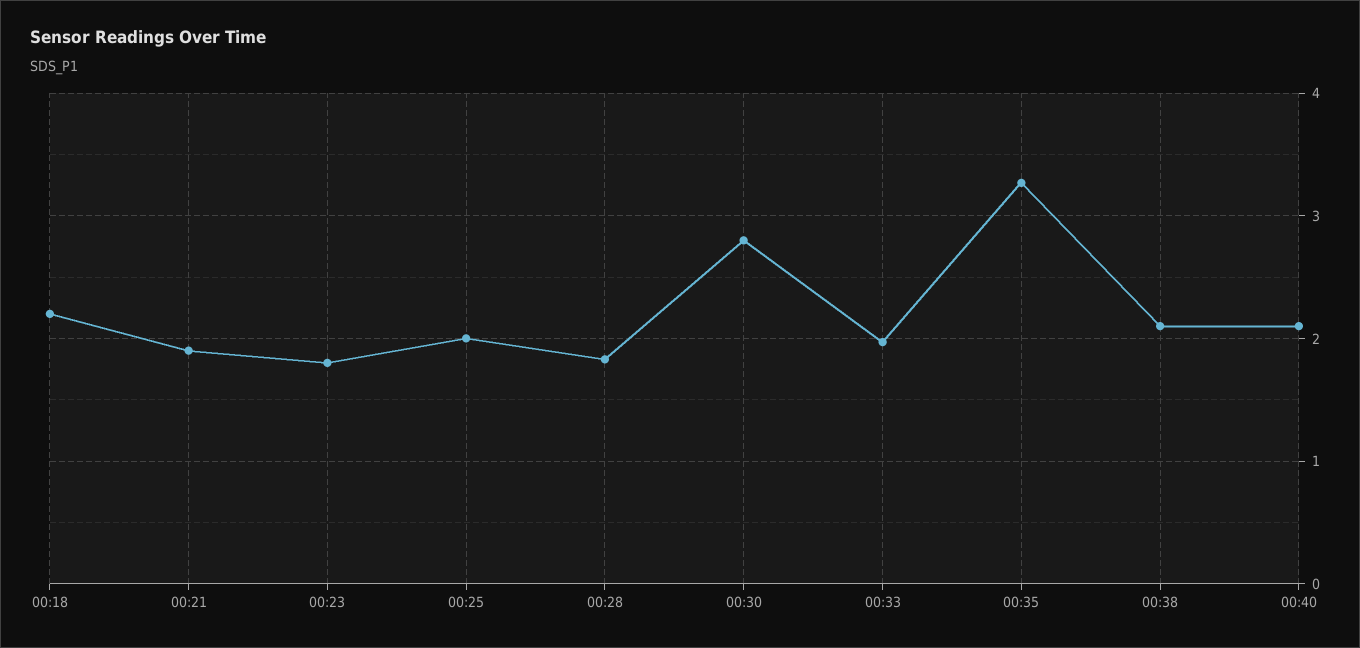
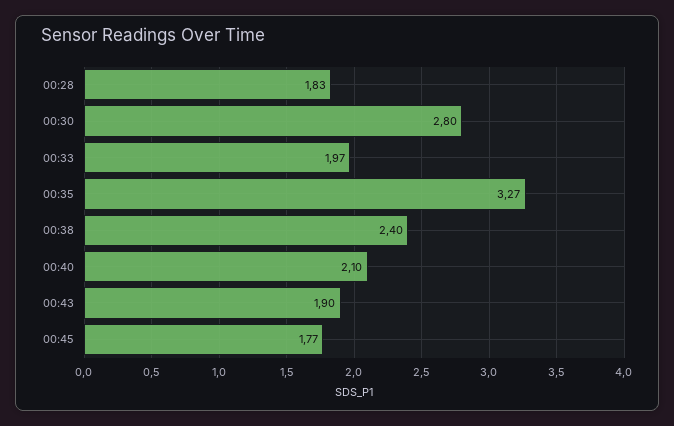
00:18: 2.2 -> none
00:21: 1.9 -> none
00:23: 1.8 -> none
00:25: 2 -> none
00:38: 2.1 -> 2.4
00:43: none -> 1.9
00:45: none -> 1.77

